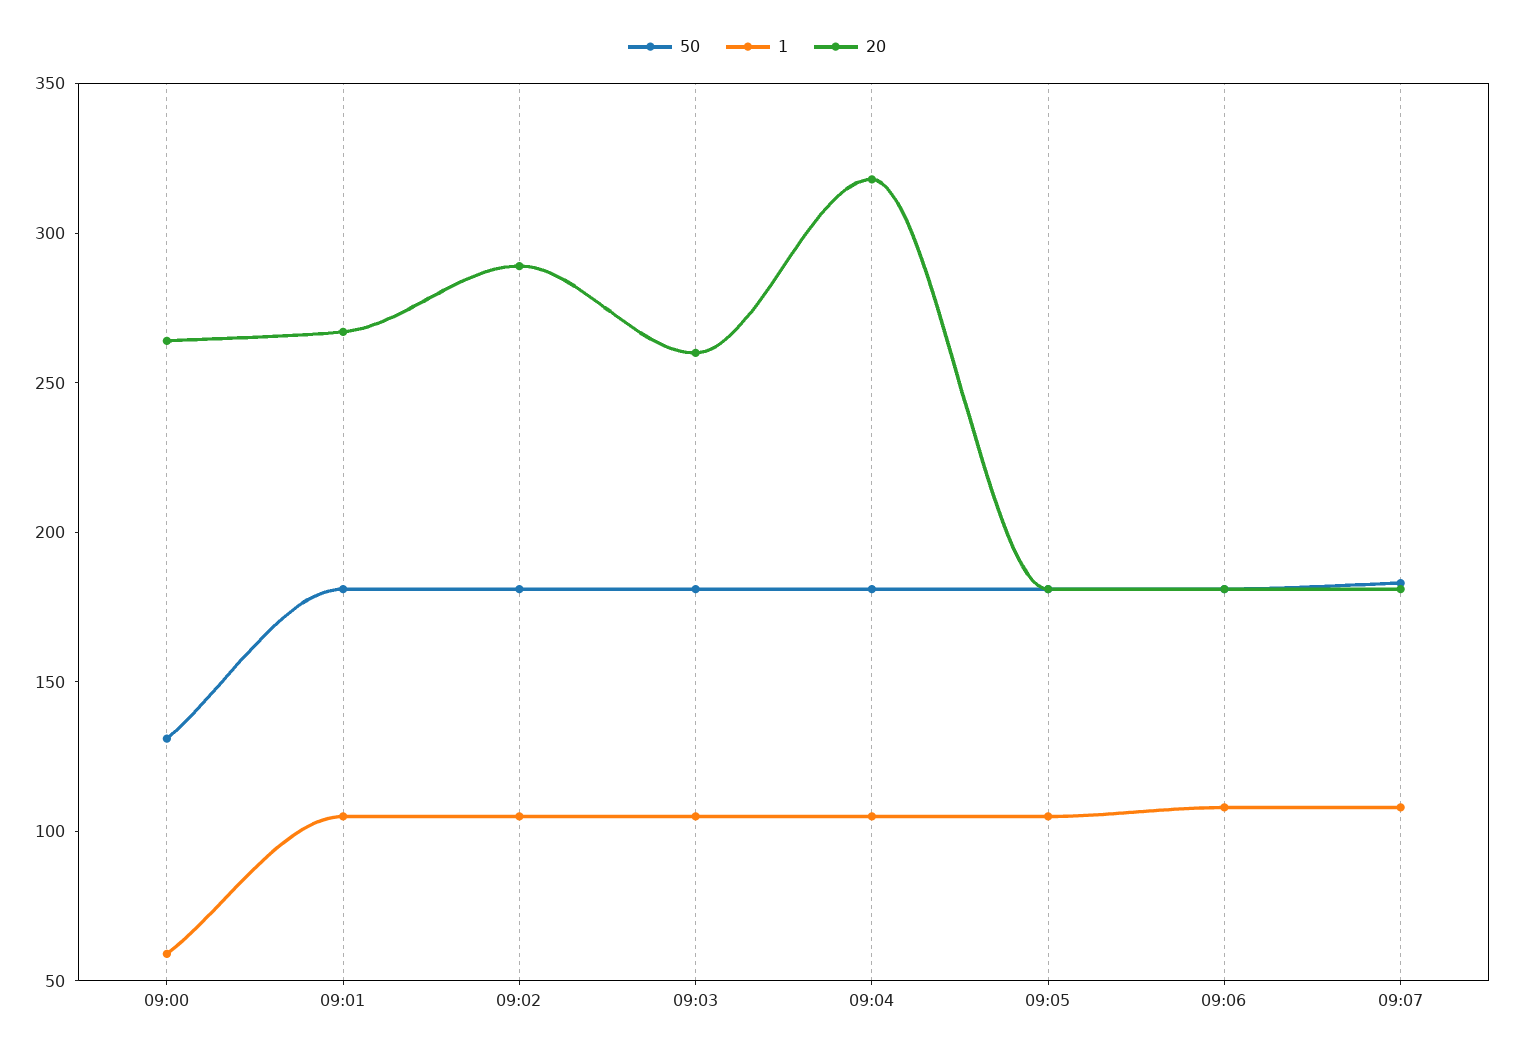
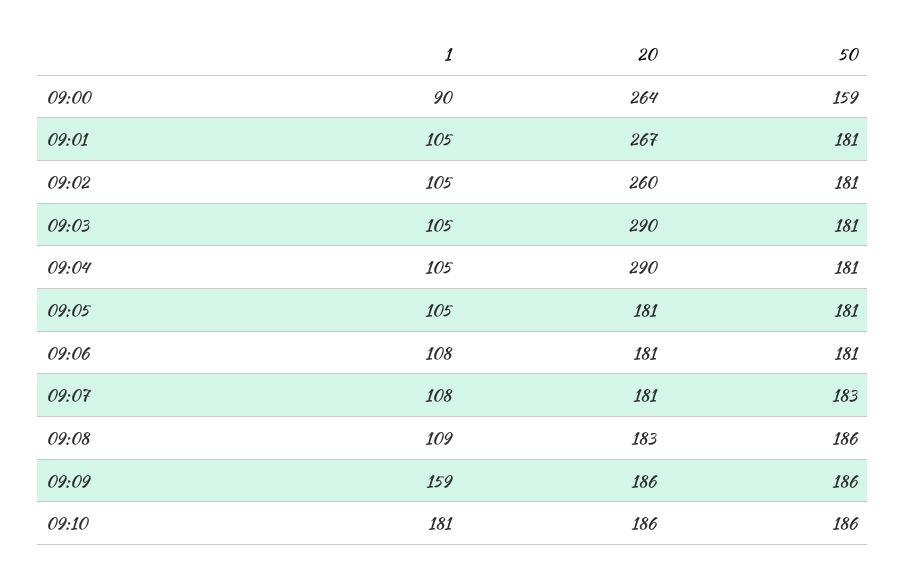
50, 09:00: 130 -> 159
1, 09:00: 60 -> 90
20, 09:02: 290 -> 260
20, 09:03: 260 -> 290
20, 09:04: 320 -> 290
1, 09:08: none -> 109
20, 09:08: none -> 183
50, 09:08: none -> 186
1, 09:09: none -> 159
20, 09:09: none -> 186
50, 09:09: none -> 186
1, 09:10: none -> 181
20, 09:10: none -> 186
50, 09:10: none -> 186

